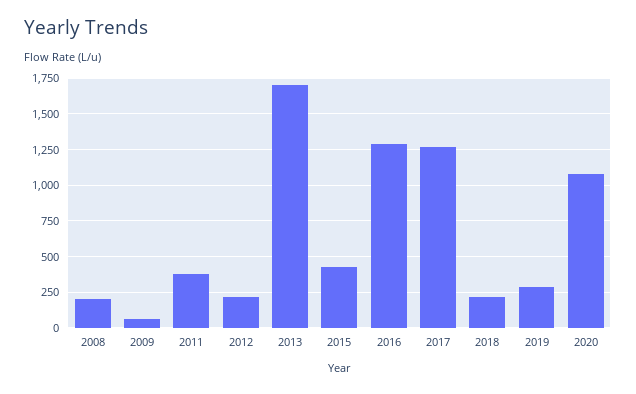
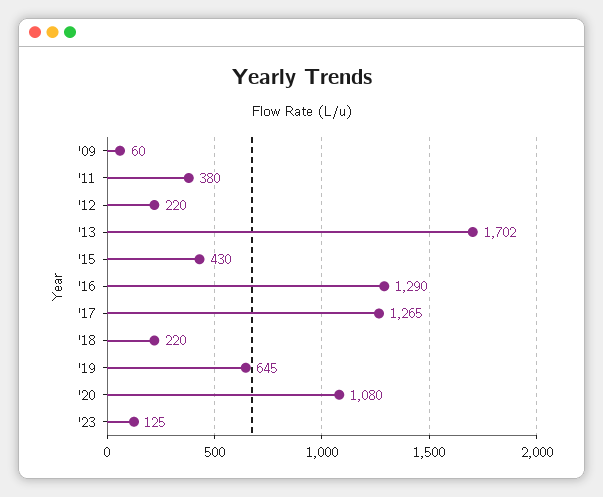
2008: 200 -> none
2019: 300 -> 645
'23: none -> 125

